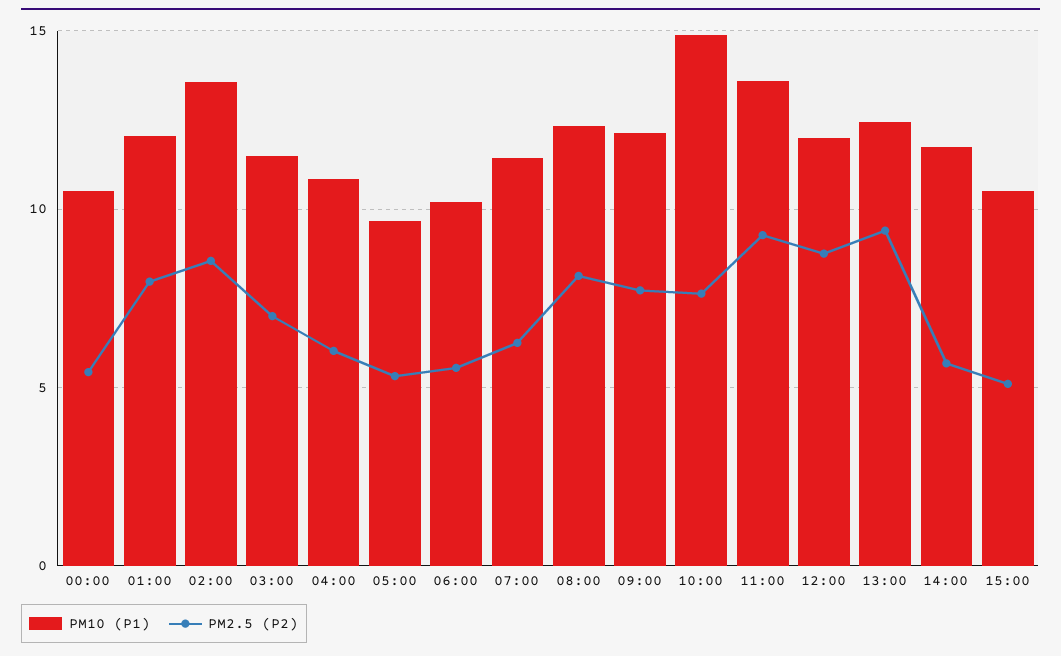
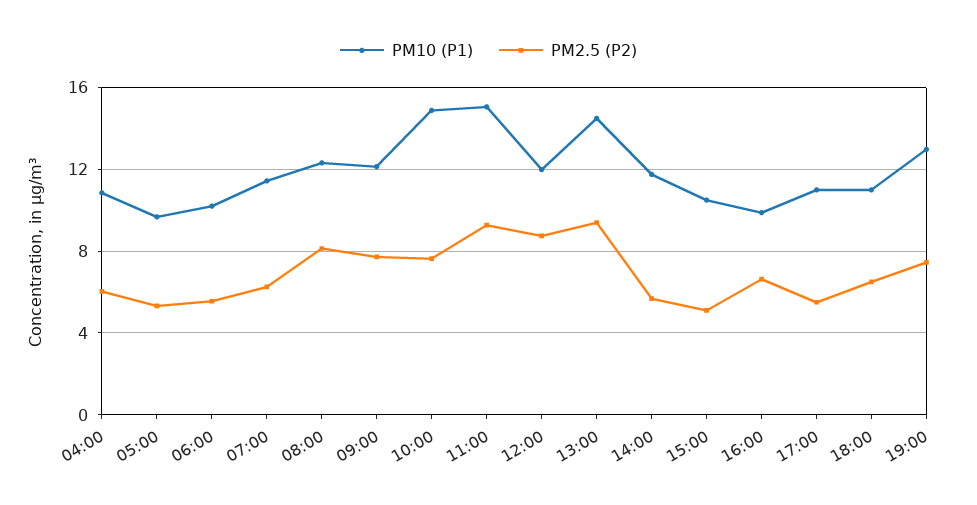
PM10 (P1), 00:00: 10.5 -> none
PM2.5 (P2), 00:00: 5.5 -> none
PM10 (P1), 01:00: 12 -> none
PM2.5 (P2), 01:00: 8 -> none
PM10 (P1), 02:00: 13.5 -> none
PM2.5 (P2), 02:00: 8.5 -> none
PM10 (P1), 03:00: 11.5 -> none
PM2.5 (P2), 03:00: 7 -> none
PM10 (P1), 11:00: 13.5 -> 15
PM10 (P1), 13:00: 12.5 -> 14.5
PM10 (P1), 16:00: none -> 10
PM2.5 (P2), 16:00: none -> 6.5
PM10 (P1), 17:00: none -> 11
PM2.5 (P2), 17:00: none -> 5.5
PM10 (P1), 18:00: none -> 11
PM2.5 (P2), 18:00: none -> 6.5
PM10 (P1), 19:00: none -> 13
PM2.5 (P2), 19:00: none -> 7.5

